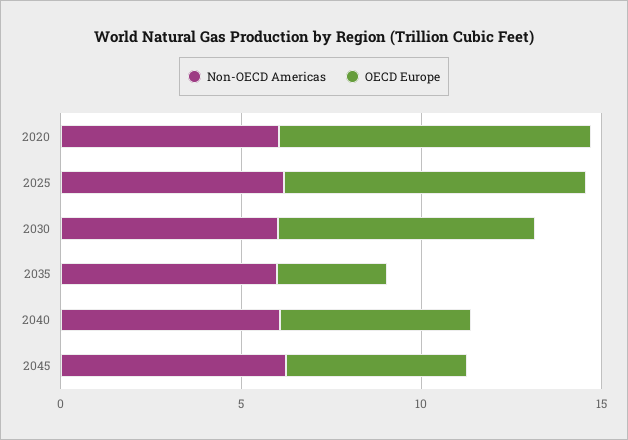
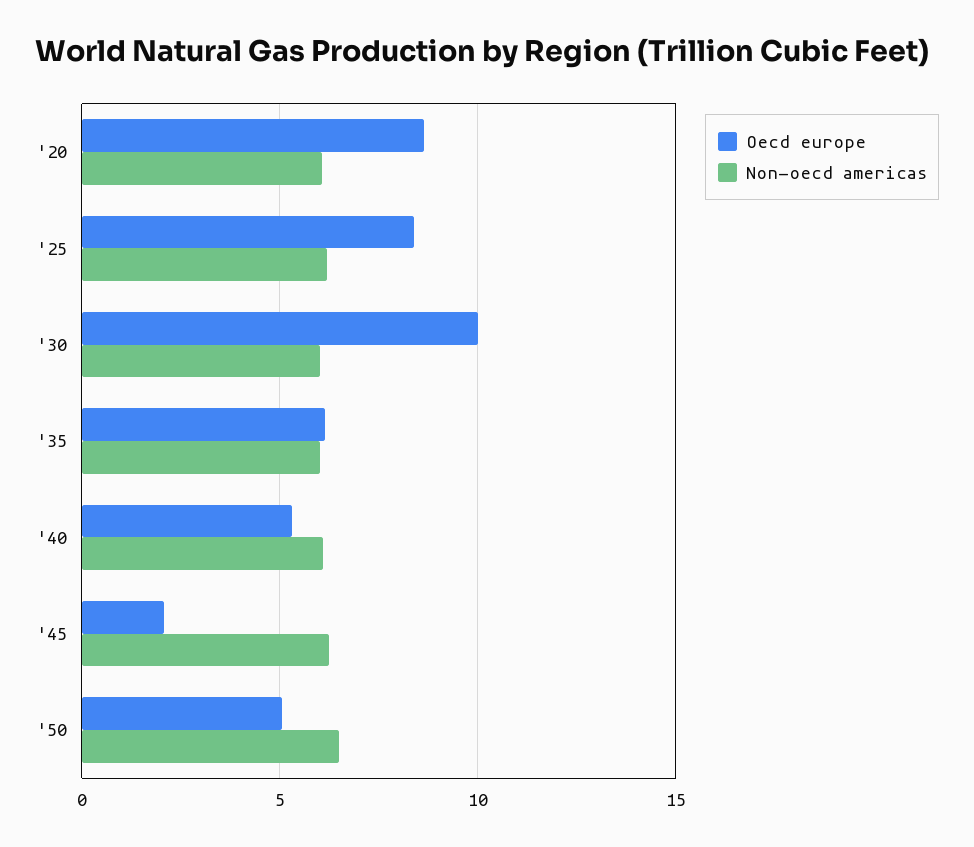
OECD Europe, 2030: 7 -> 10
OECD Europe, 2035: 3 -> 6
OECD Europe, 2045: 5 -> 2
OECD Europe, '50: none -> 5
Non-OECD Americas, '50: none -> 6.5

